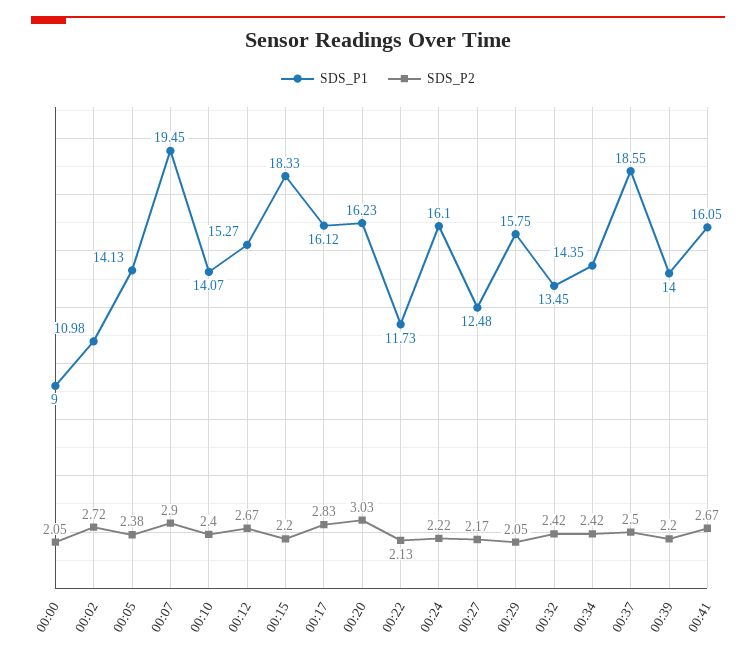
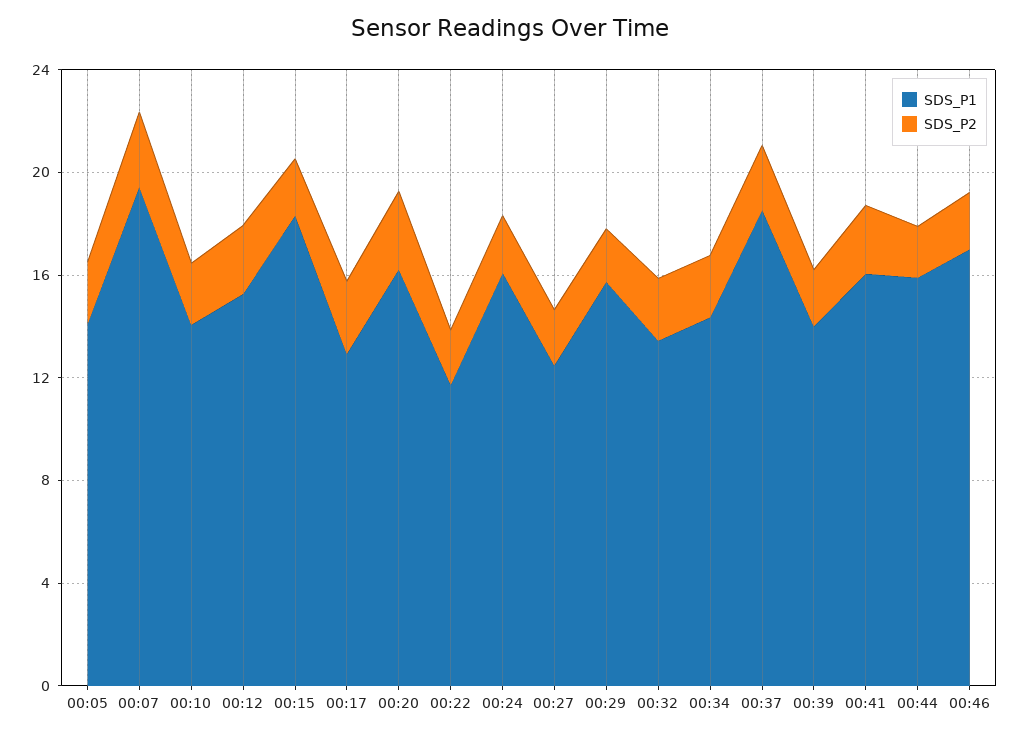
SDS_P1, 00:00: 9 -> none
SDS_P2, 00:00: 2.05 -> none
SDS_P1, 00:02: 10.98 -> none
SDS_P2, 00:02: 2.72 -> none
SDS_P1, 00:17: 16.12 -> 13
SDS_P1, 00:44: none -> 16
SDS_P2, 00:44: none -> 2
SDS_P1, 00:46: none -> 17
SDS_P2, 00:46: none -> 2

